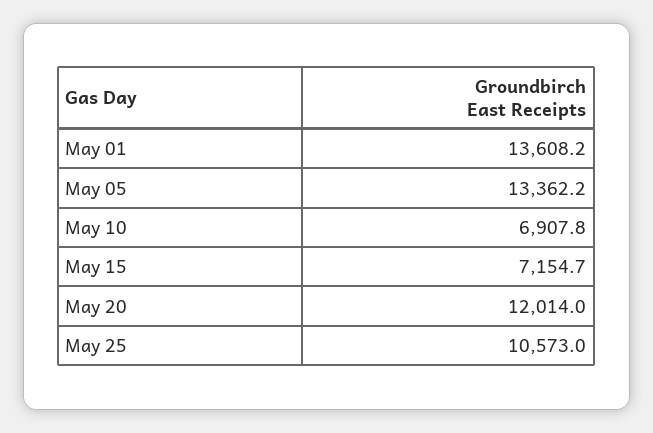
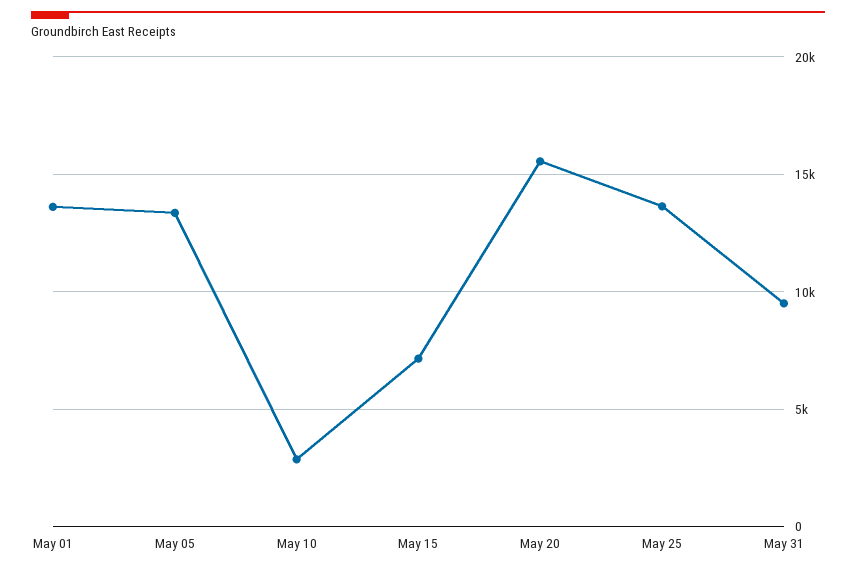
May 10: 6907.8 -> 3000
May 20: 12014 -> 15500
May 25: 10573 -> 13500
May 31: none -> 9500

